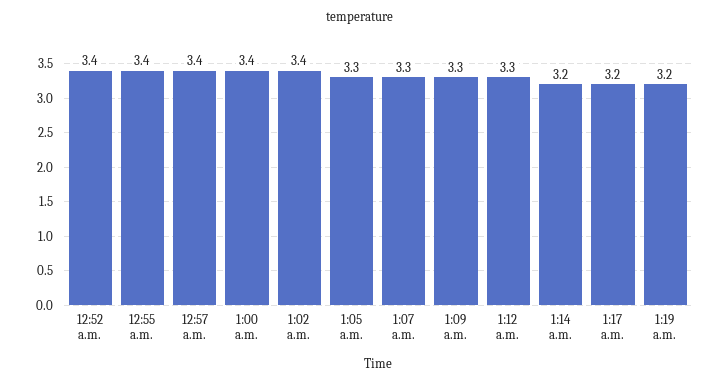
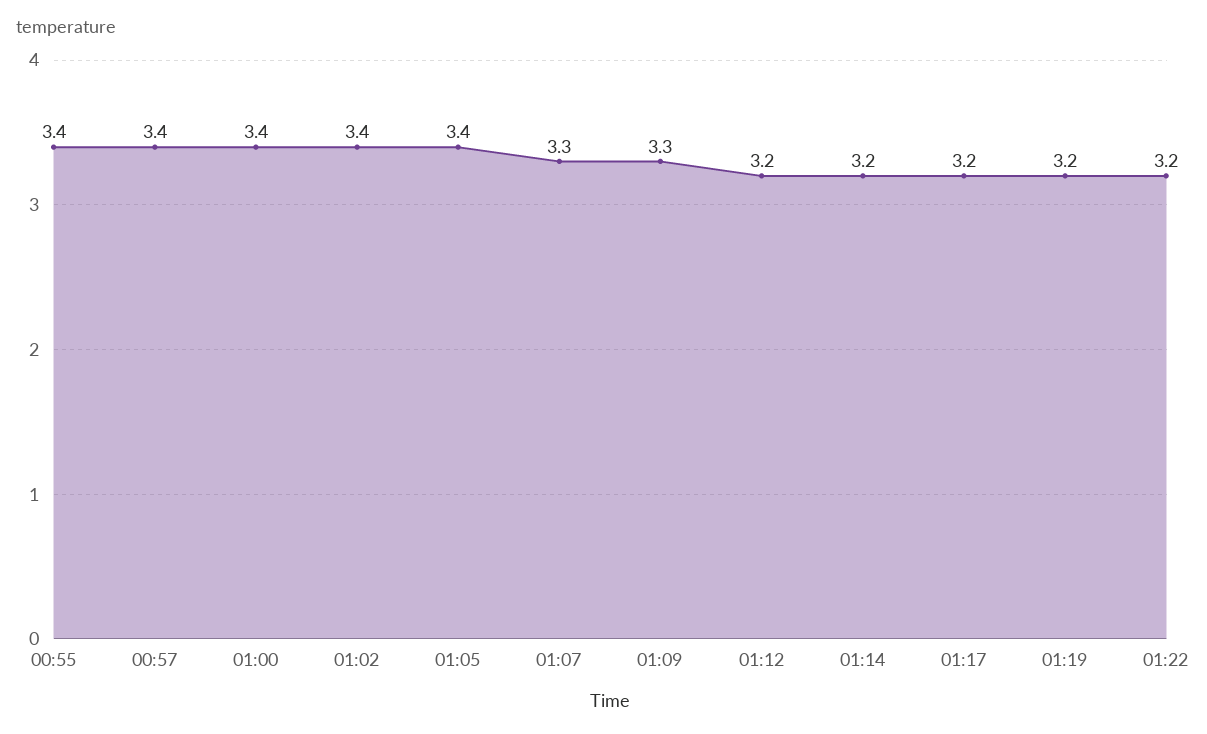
12:52 a.m.: 3.4 -> none
1:05 a.m.: 3.3 -> 3.4
1:12 a.m.: 3.3 -> 3.2
01:22: none -> 3.2

